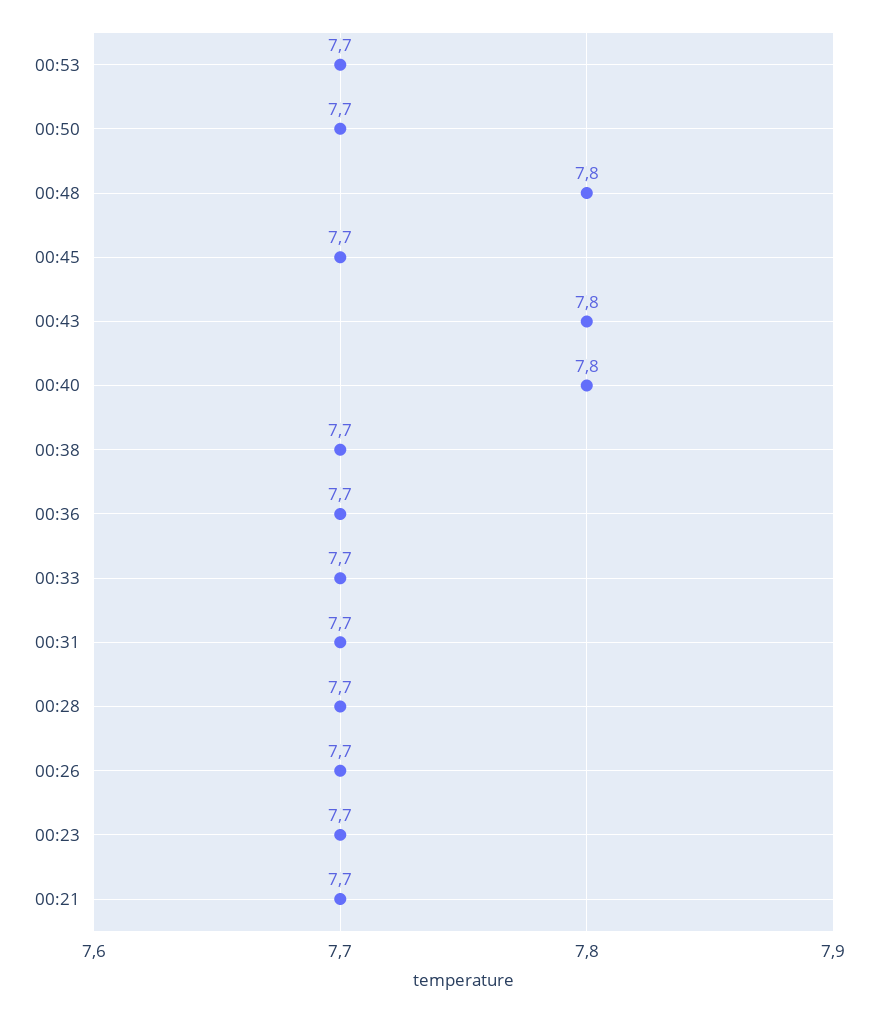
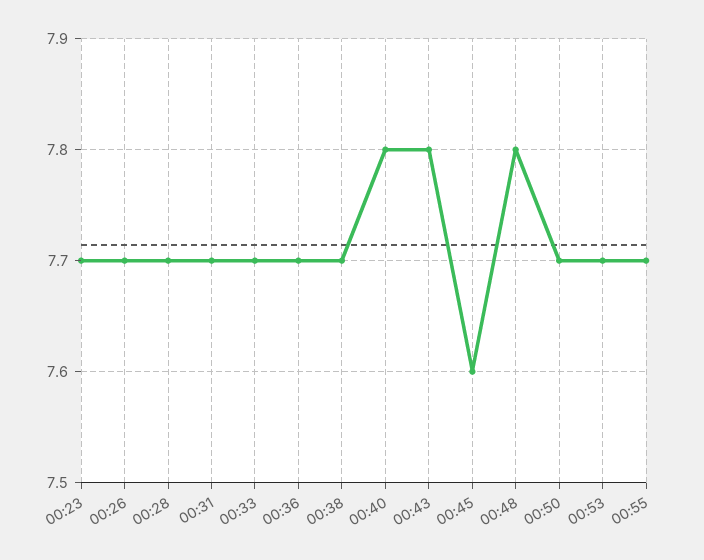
00:45: 7.7 -> 7.6
00:21: 7.7 -> none
00:55: none -> 7.7

